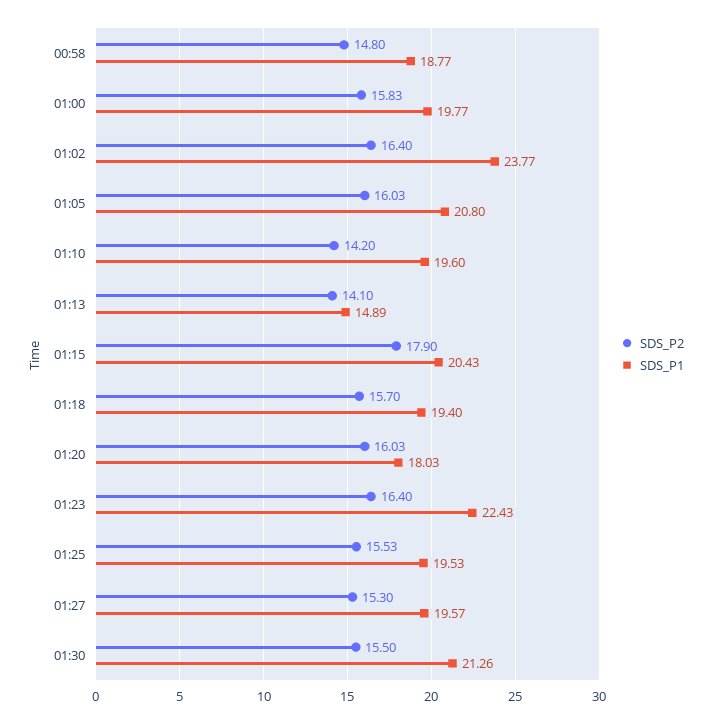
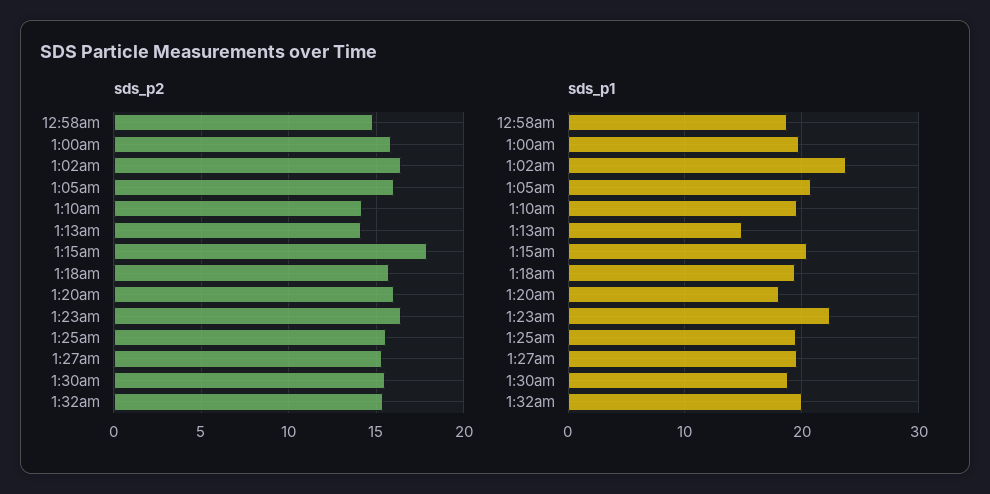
SDS_P1, 01:30: 21.26 -> 19
SDS_P2, 1:32am: none -> 15.5
SDS_P1, 1:32am: none -> 20

